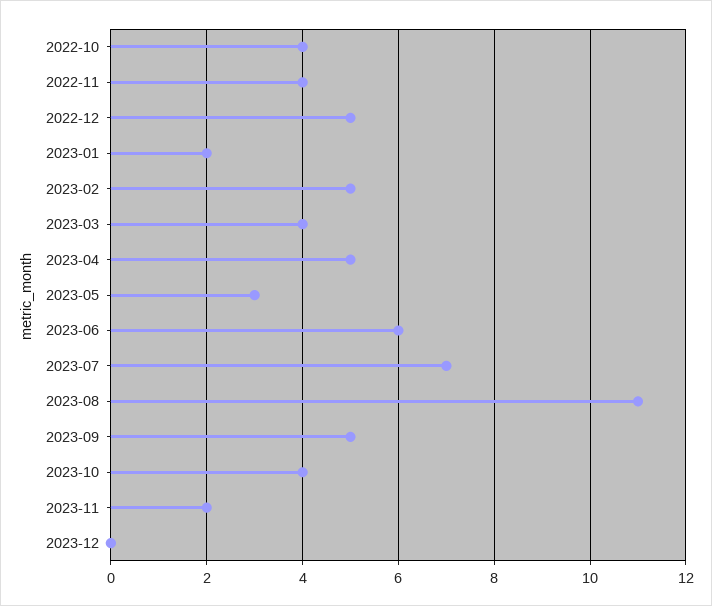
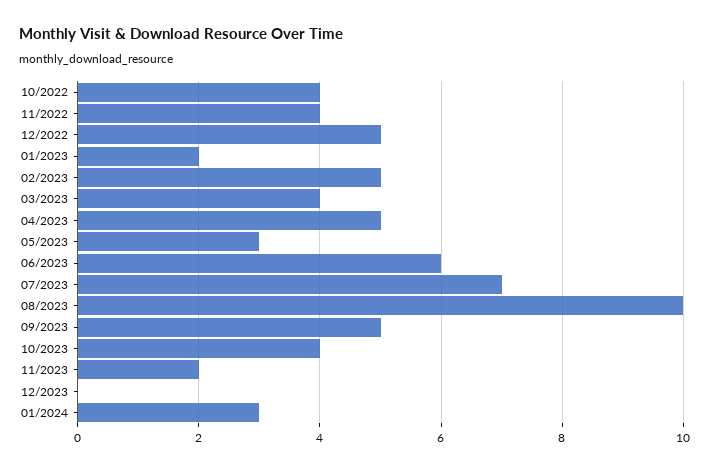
2023-08: 11 -> 10
01/2024: none -> 3

